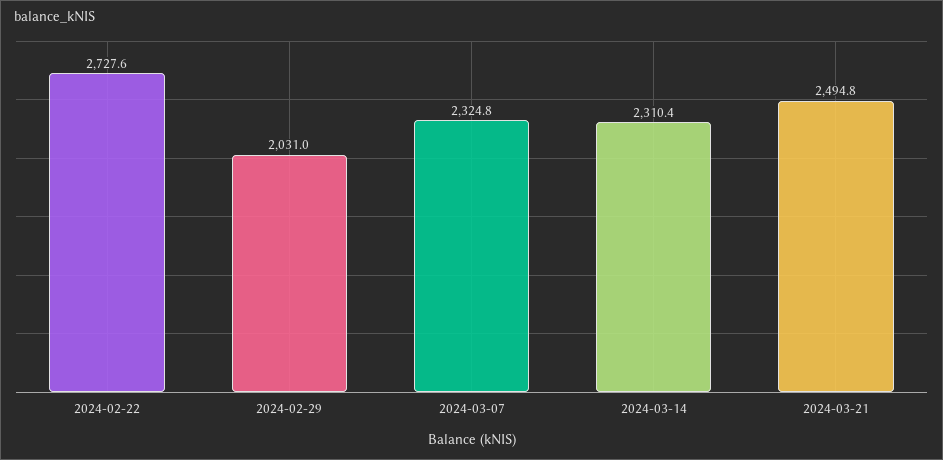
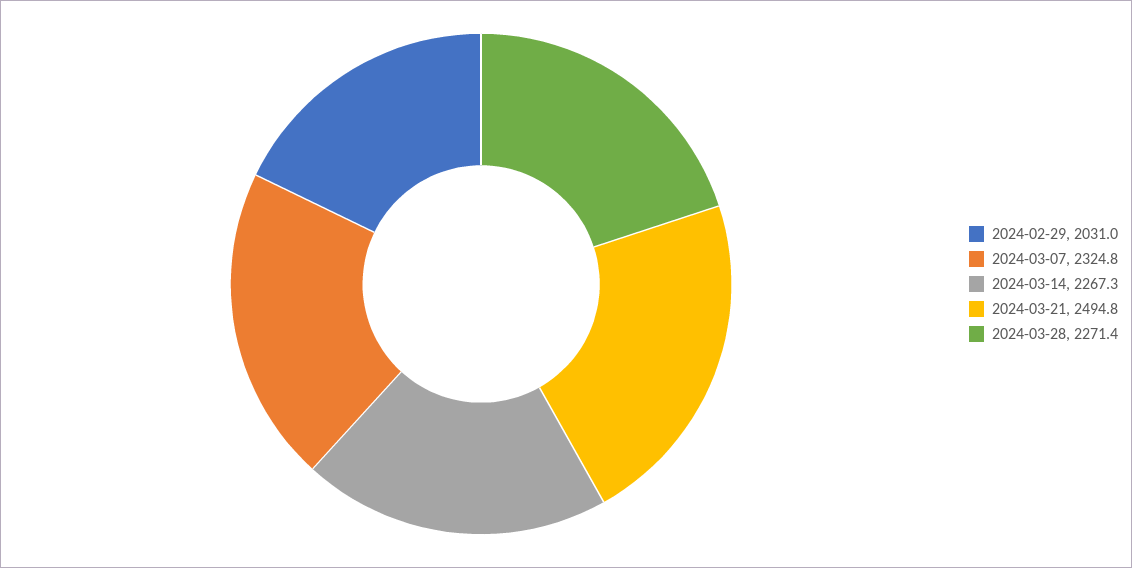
2024-02-22: 2727.6 -> none
2024-03-14: 2310.4 -> 2267.3
2024-03-28: none -> 2271.4

